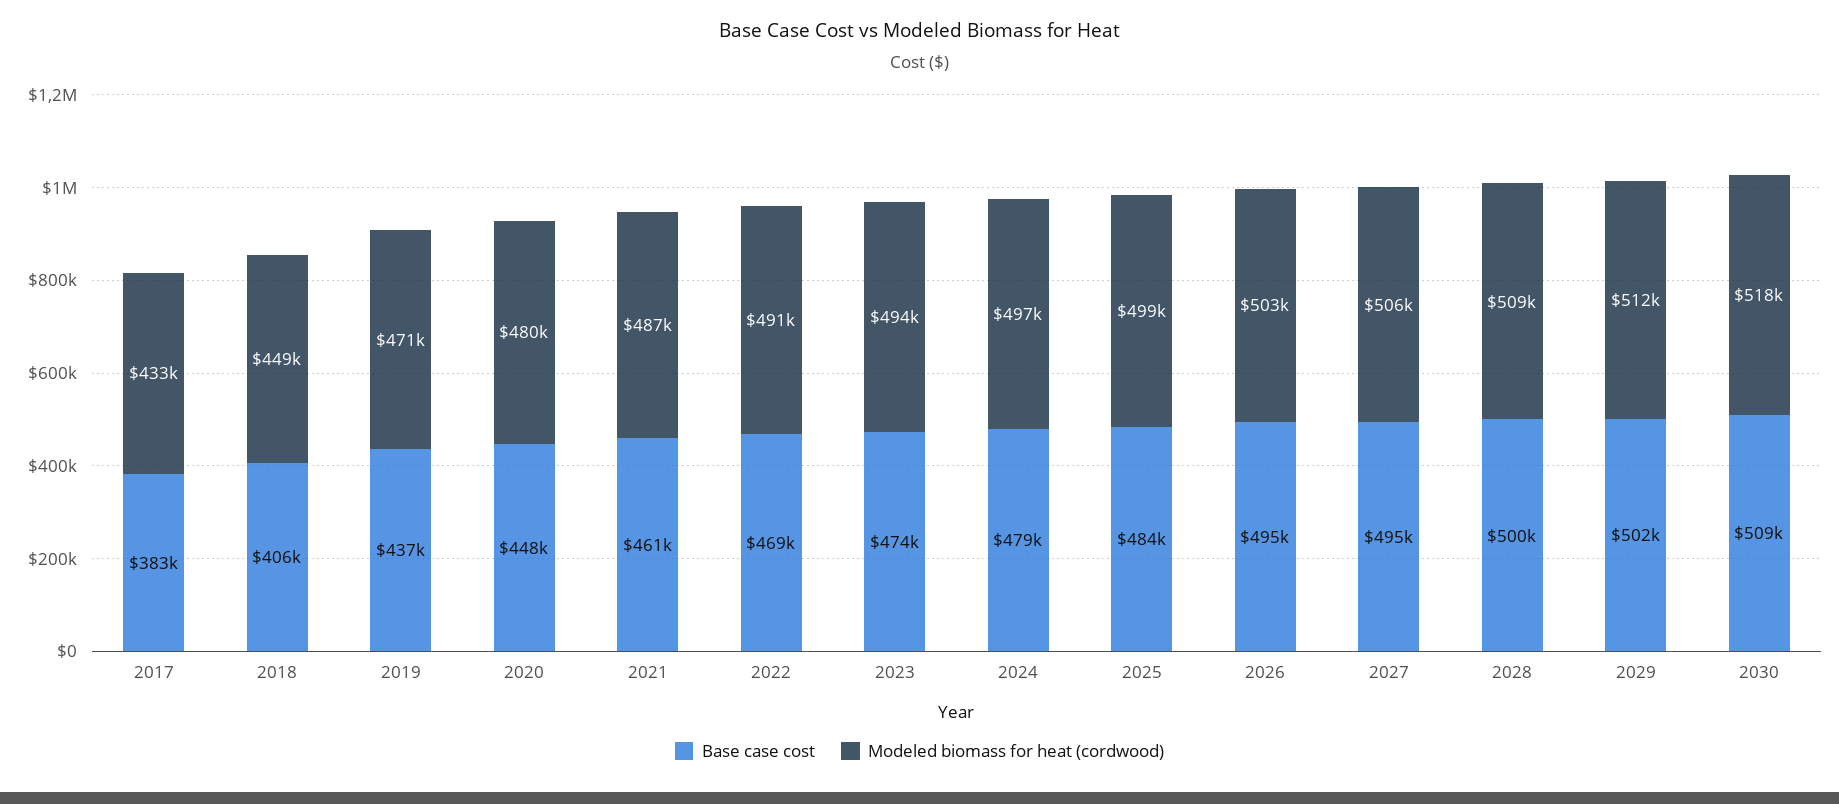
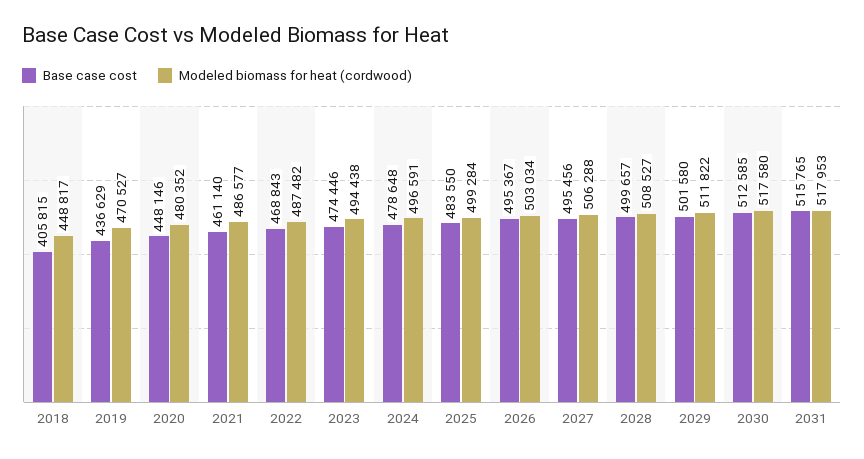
Base case cost, 2017: 383000 -> none
Modeled biomass for heat (cordwood), 2017: 433000 -> none
Modeled biomass for heat (cordwood), 2022: 491000 -> 487482
Base case cost, 2030: 509000 -> 512585
Base case cost, 2031: none -> 515765
Modeled biomass for heat (cordwood), 2031: none -> 517953

